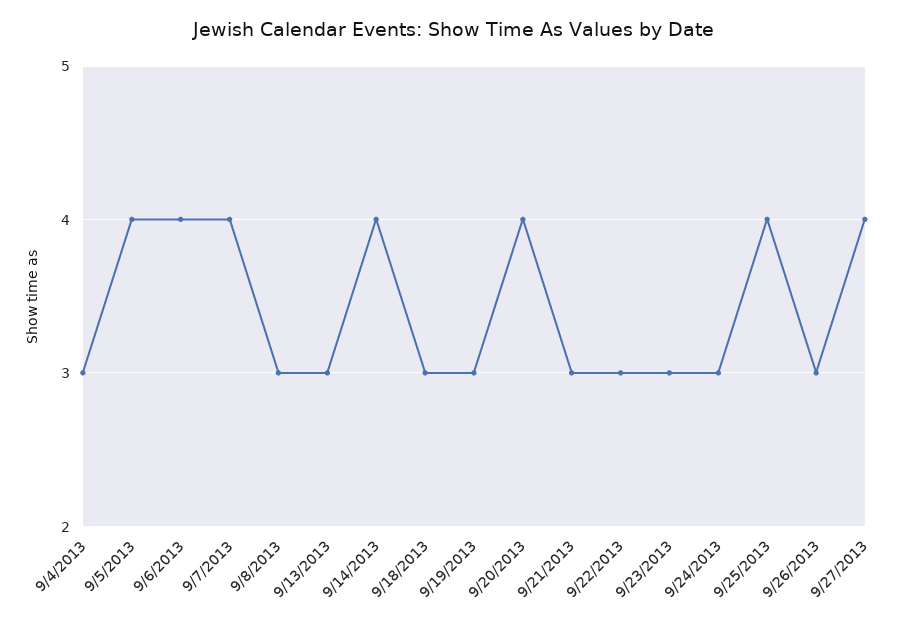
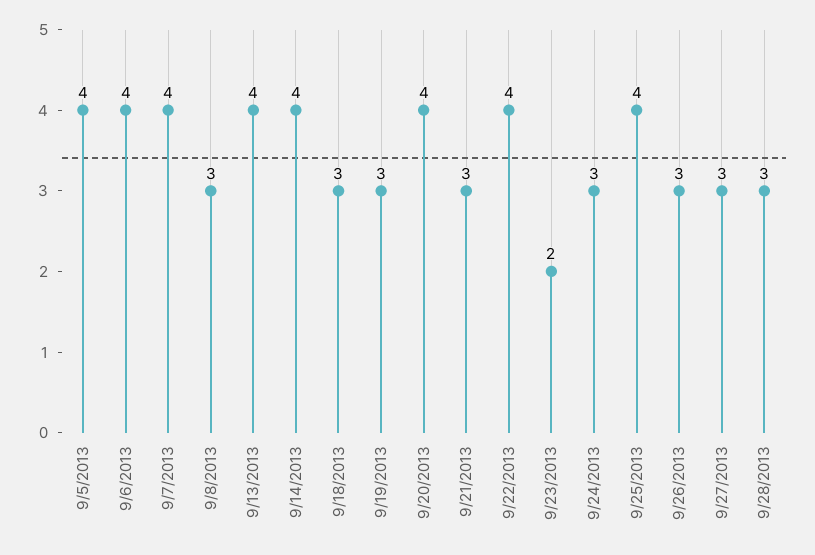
9/4/2013: 3 -> none
9/13/2013: 3 -> 4
9/22/2013: 3 -> 4
9/23/2013: 3 -> 2
9/27/2013: 4 -> 3
9/28/2013: none -> 3

